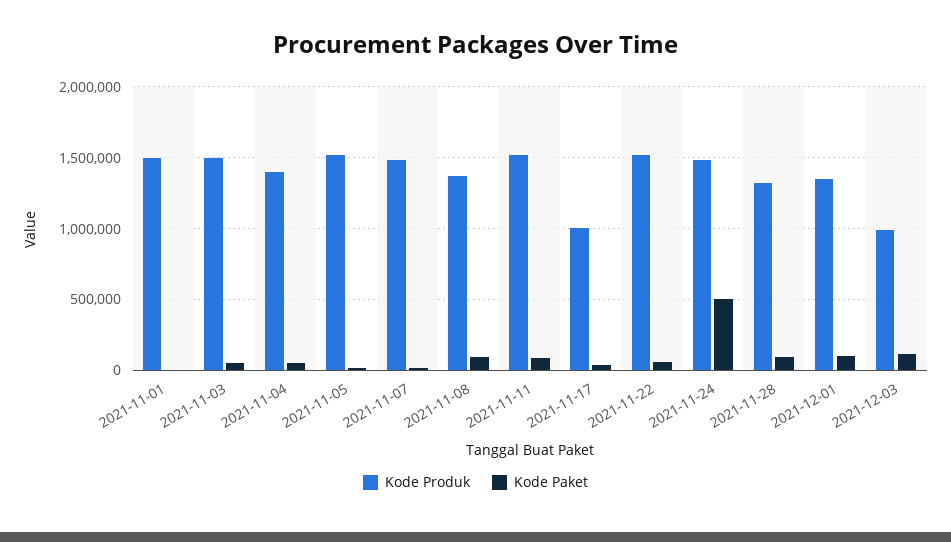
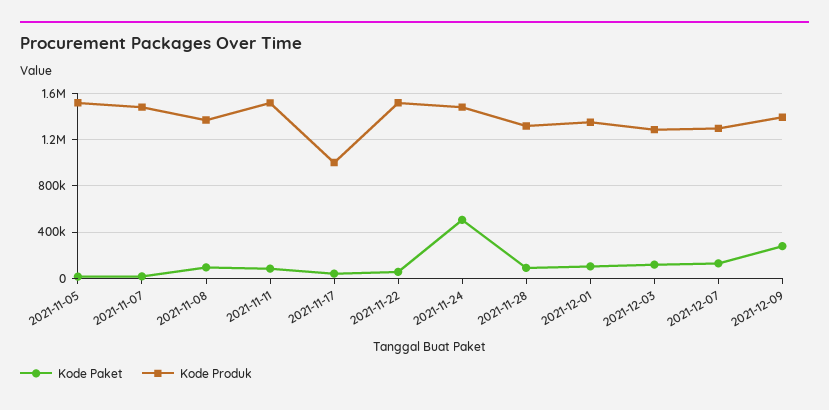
Kode Produk, 2021-11-01: 1500000 -> none
Kode Paket, 2021-11-01: 0 -> none
Kode Produk, 2021-11-03: 1500000 -> none
Kode Paket, 2021-11-03: 50000 -> none
Kode Produk, 2021-11-04: 1400000 -> none
Kode Paket, 2021-11-04: 50000 -> none
Kode Produk, 2021-12-03: 1000000 -> 1300000
Kode Paket, 2021-12-07: none -> 100000
Kode Produk, 2021-12-07: none -> 1300000
Kode Paket, 2021-12-09: none -> 300000
Kode Produk, 2021-12-09: none -> 1400000

